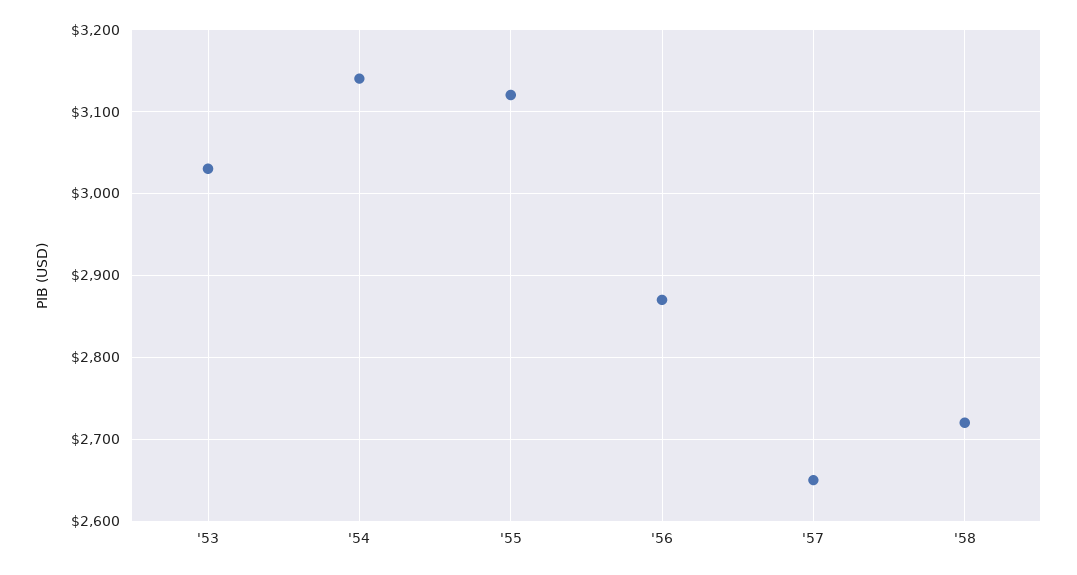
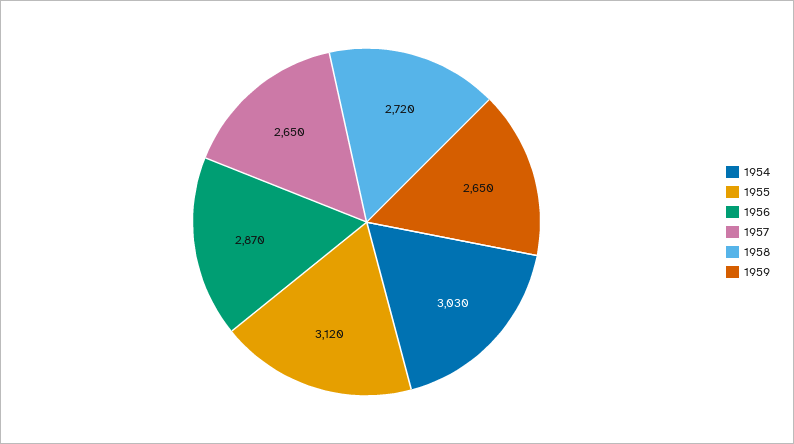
'53: 3030 -> none
'54: 3140 -> 3030
1959: none -> 2650

